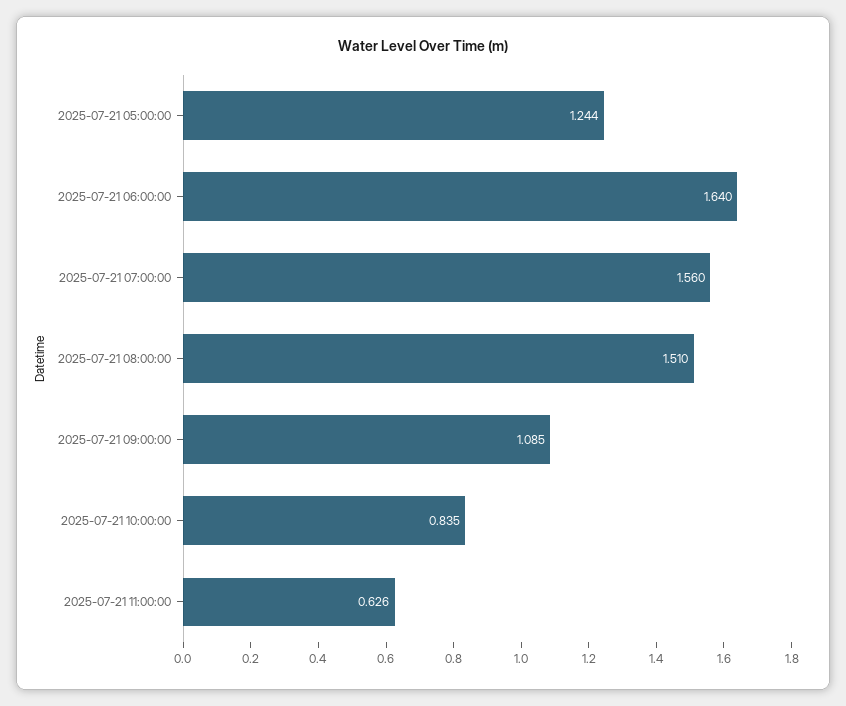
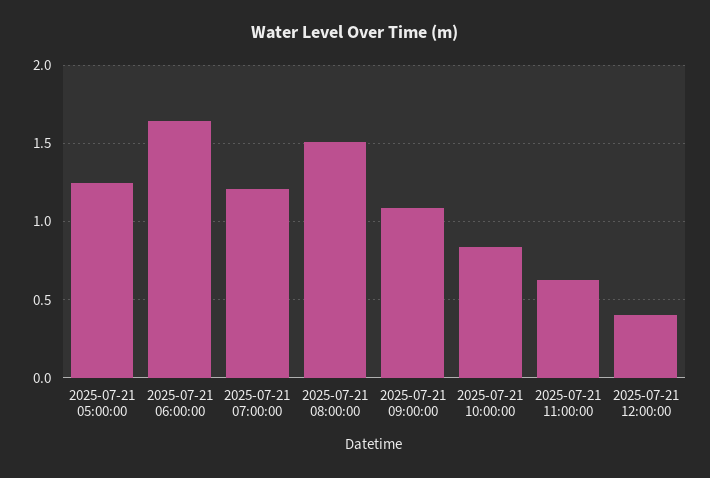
2025-07-21 07:00:00: 1.56 -> 1.2
2025-07-21 12:00:00: none -> 0.4

